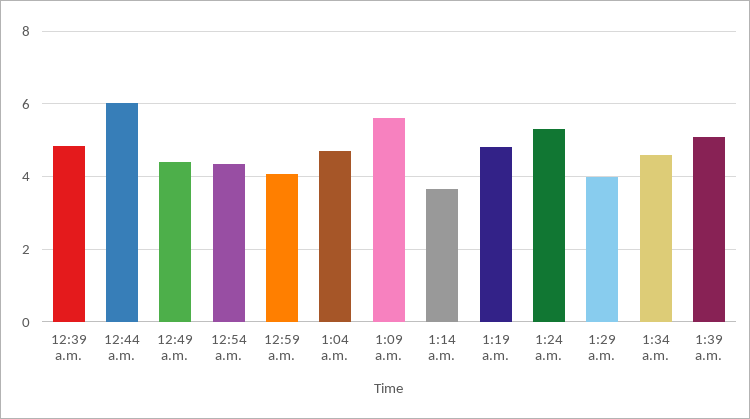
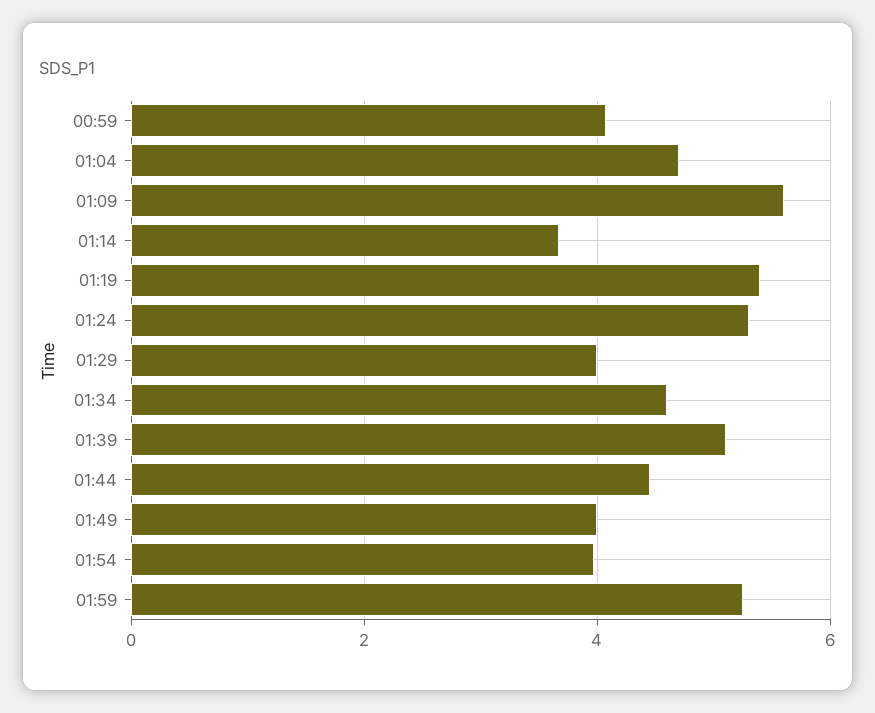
12:39 a.m.: 4.8 -> none
12:44 a.m.: 6 -> none
12:49 a.m.: 4.4 -> none
12:54 a.m.: 4.4 -> none
1:19 a.m.: 4.8 -> 5.4
01:44: none -> 4.4
01:49: none -> 4
01:54: none -> 4
01:59: none -> 5.2

